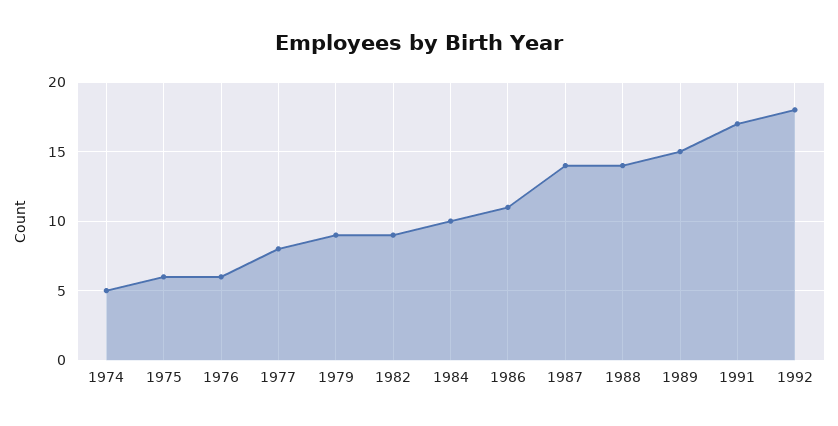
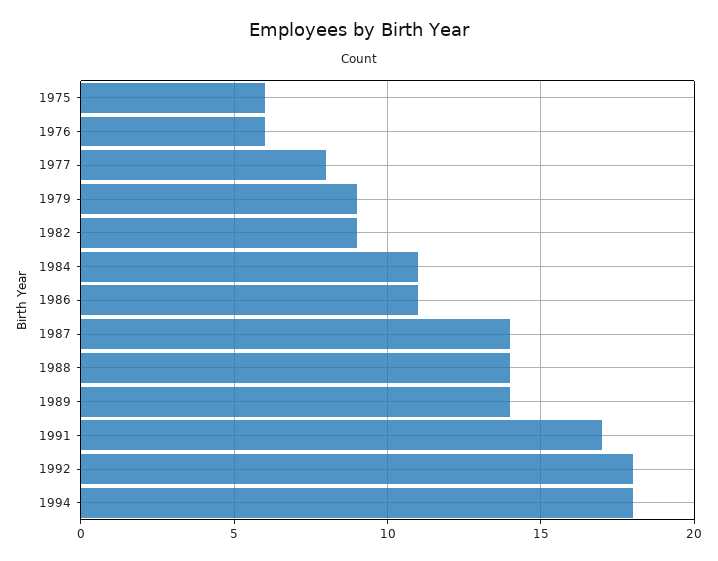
1974: 5 -> none
1984: 10 -> 11
1989: 15 -> 14
1994: none -> 18

